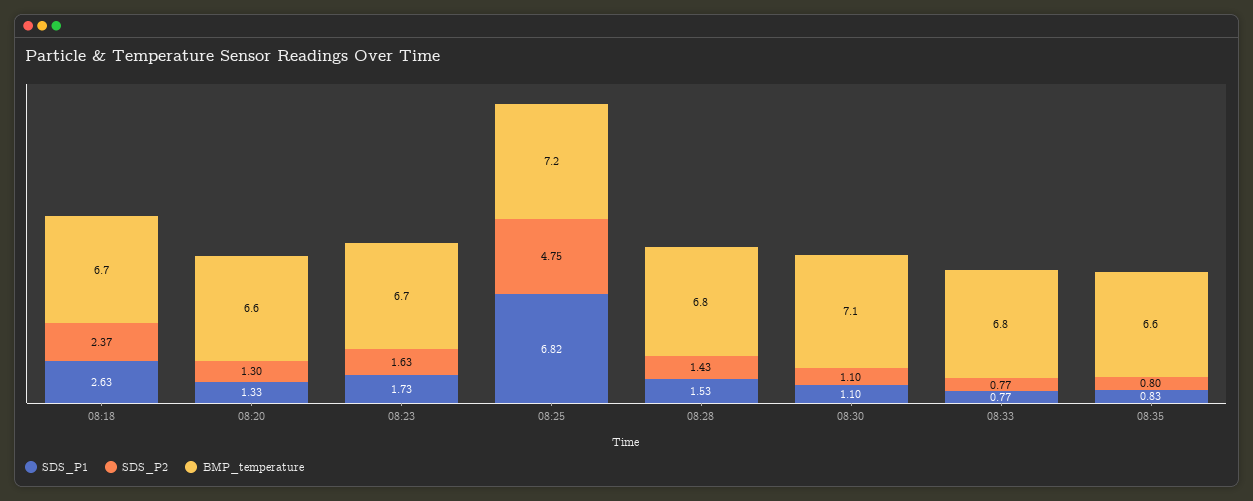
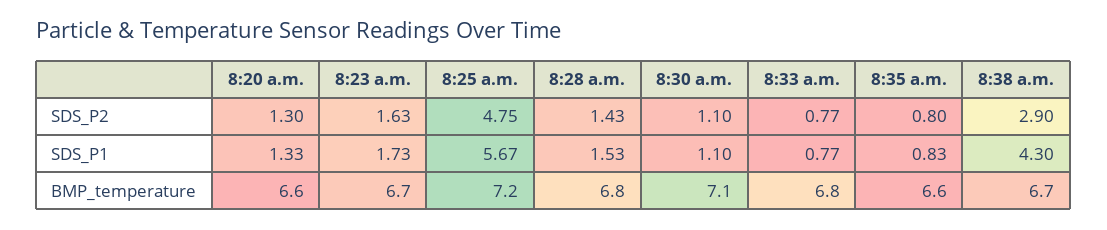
SDS_P1, 08:18: 2.63 -> none
SDS_P2, 08:18: 2.37 -> none
BMP_temperature, 08:18: 6.7 -> none
SDS_P1, 08:25: 6.82 -> 5.67
SDS_P2, 8:38 a.m.: none -> 2.9
SDS_P1, 8:38 a.m.: none -> 4.3
BMP_temperature, 8:38 a.m.: none -> 6.7

